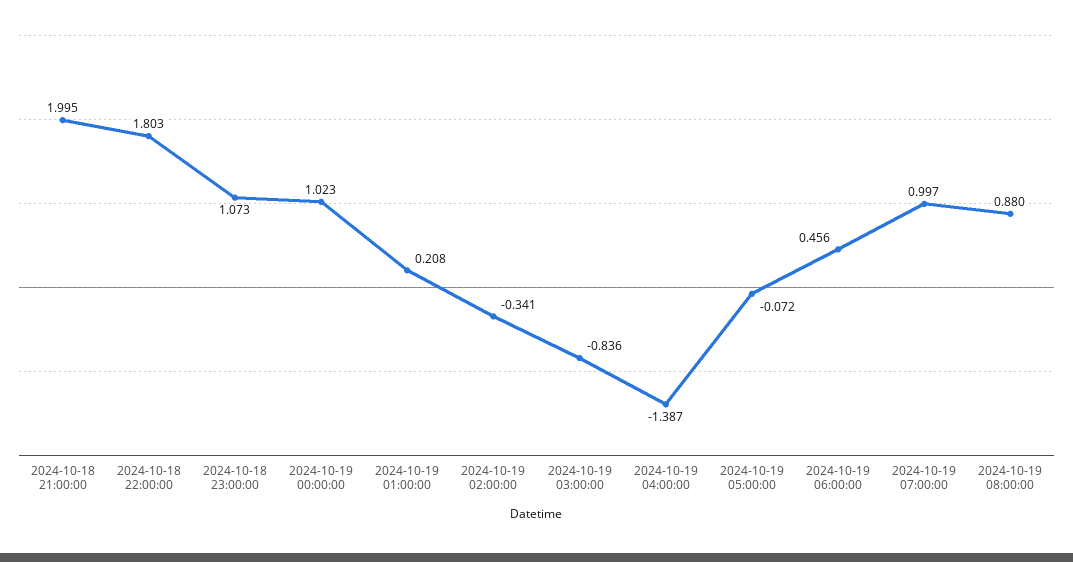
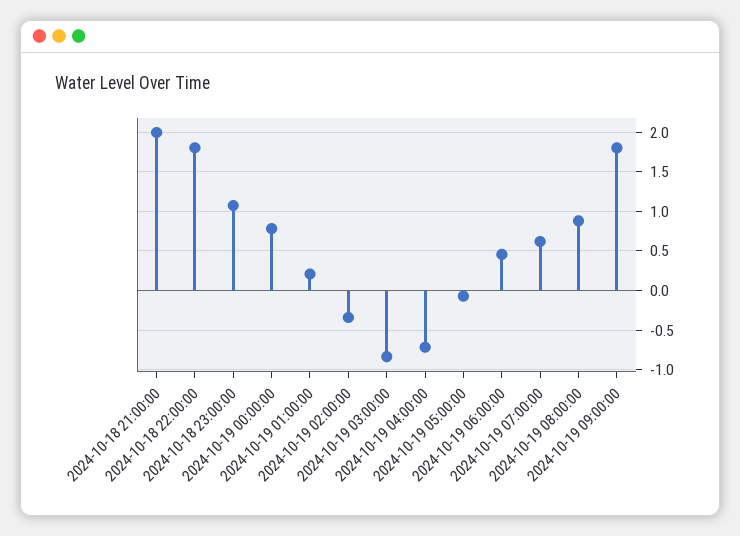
2024-10-19 00:00:00: 1.023 -> 0.8
2024-10-19 04:00:00: -1.387 -> -0.7
2024-10-19 07:00:00: 0.997 -> 0.6
2024-10-19 09:00:00: none -> 1.8

